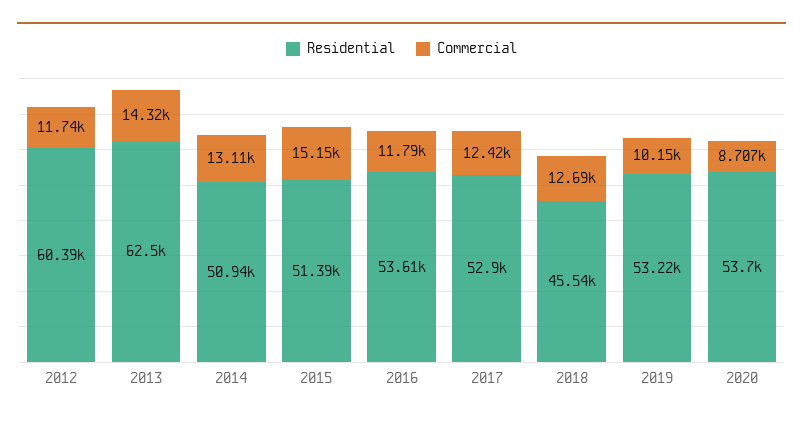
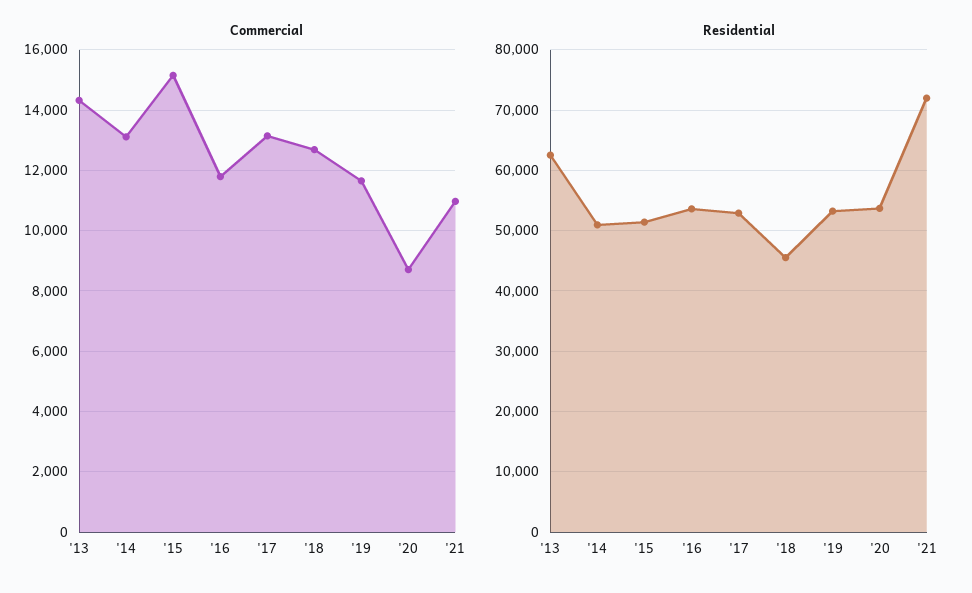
Residential, 2012: 60390 -> none
Commercial, 2012: 11740 -> none
Commercial, 2017: 12420 -> 13200
Commercial, 2019: 10150 -> 11600
Commercial, '21: none -> 11000
Residential, '21: none -> 72000

